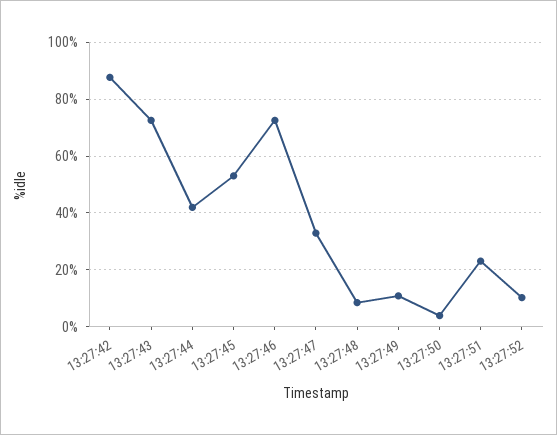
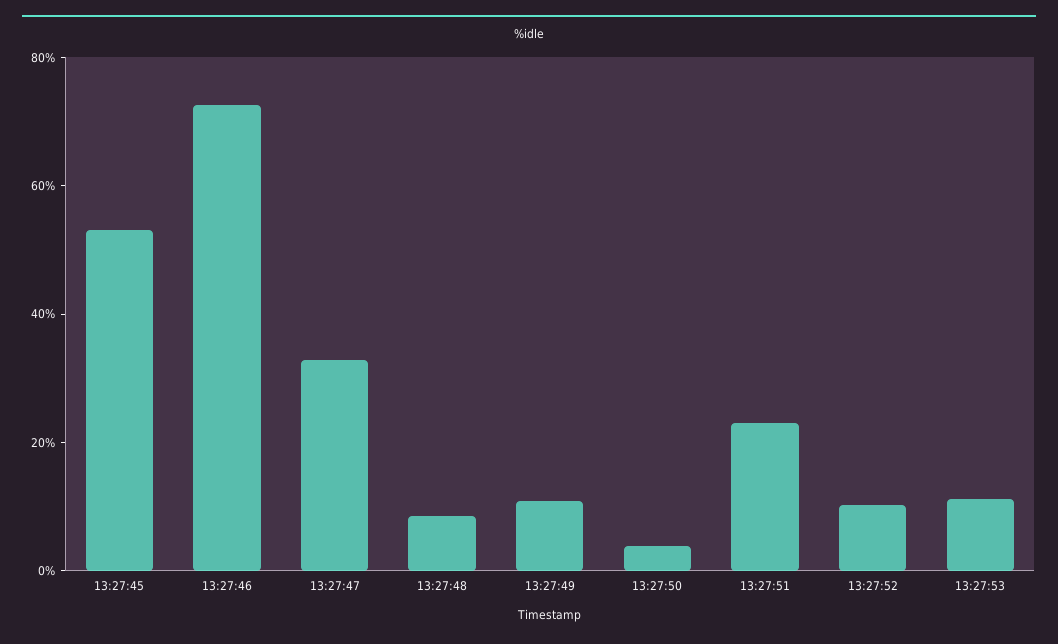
13:27:42: 87.5 -> none
13:27:43: 72.5 -> none
13:27:44: 42.5 -> none
13:27:53: none -> 10

